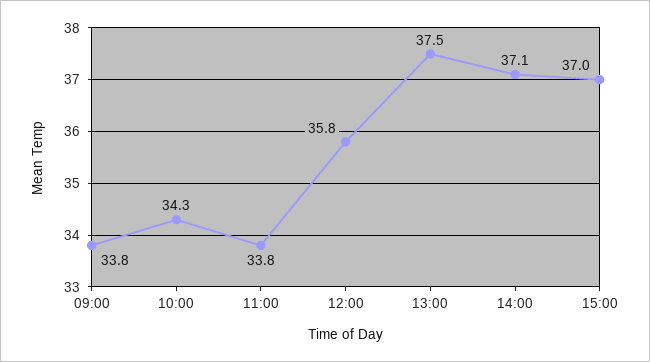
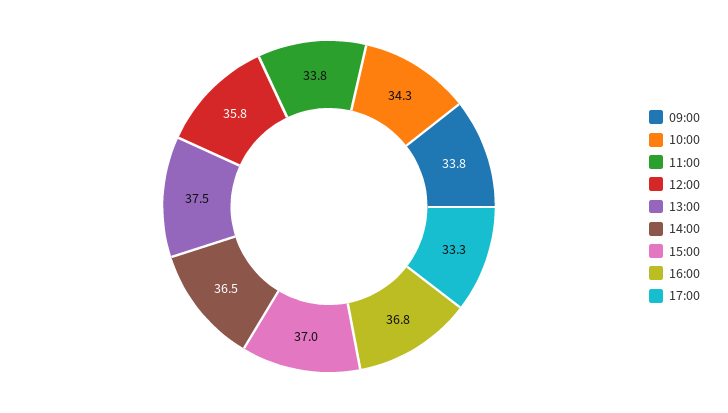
14:00: 37.1 -> 36.5
16:00: none -> 36.8
17:00: none -> 33.3

